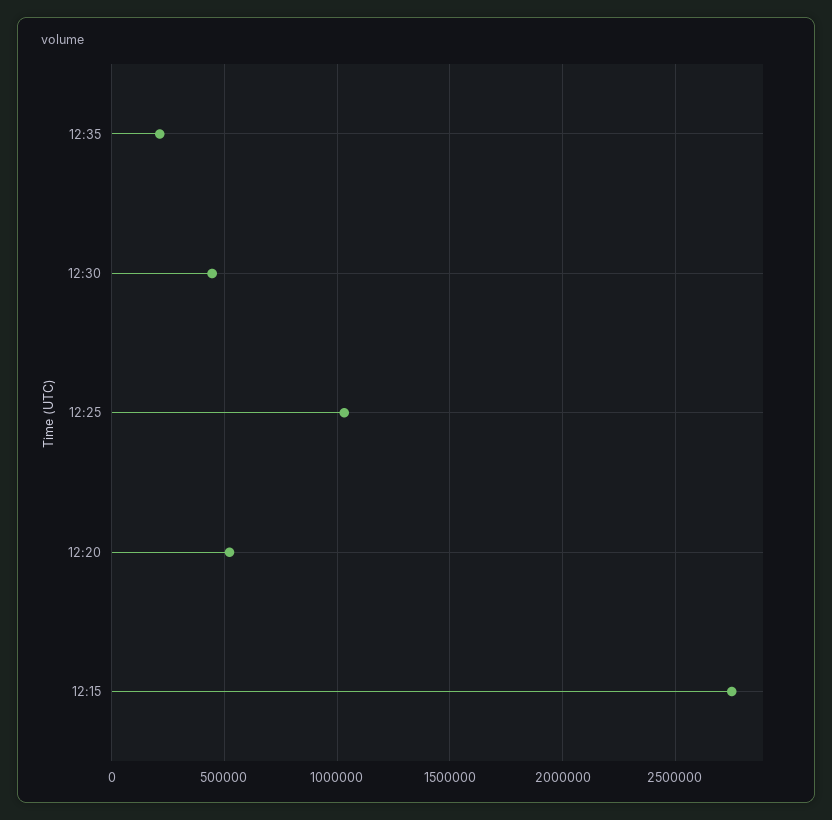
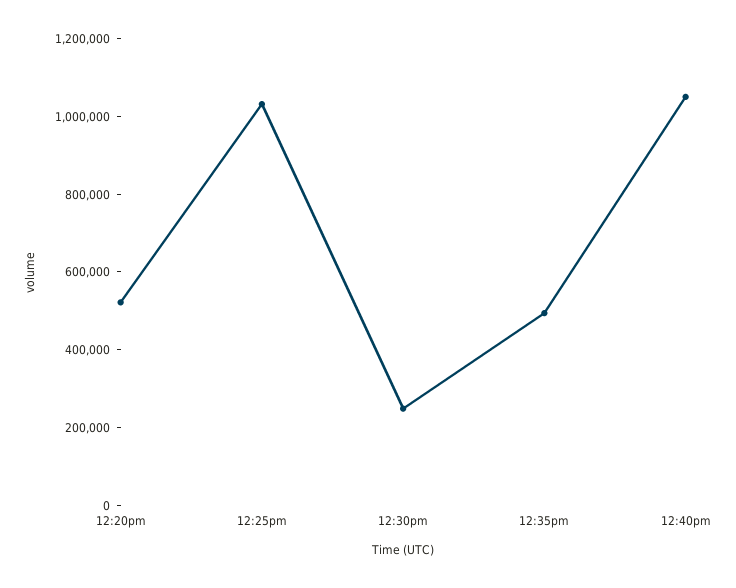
12:35: 200000 -> 500000
12:30: 450000 -> 250000
12:15: 2750000 -> none
12:40pm: none -> 1050000

